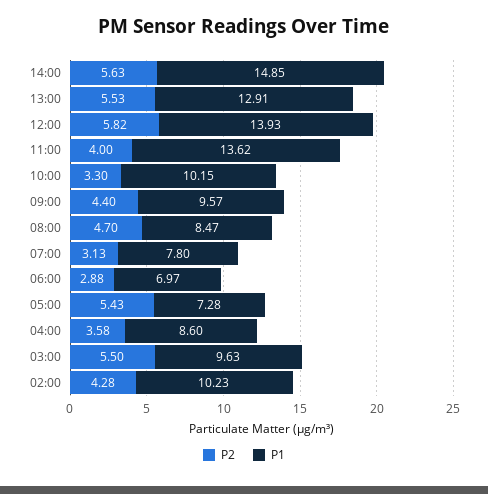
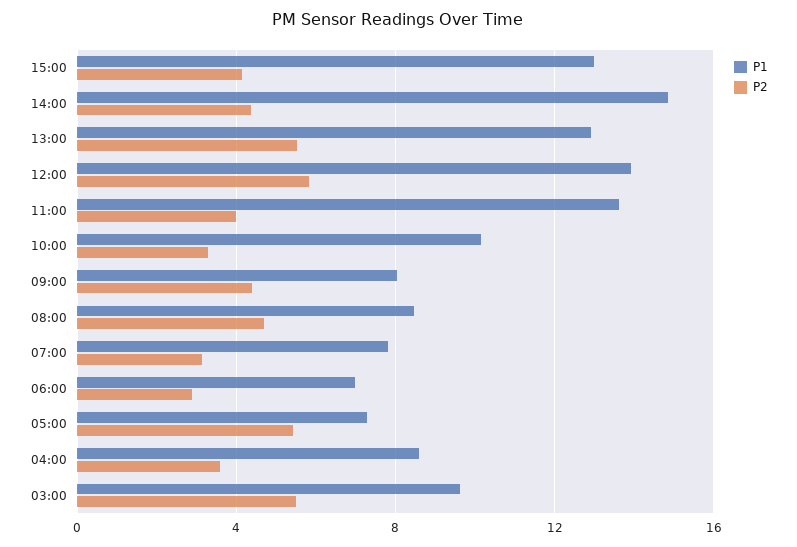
P2, 14:00: 5.63 -> 4.5
P1, 09:00: 9.57 -> 8
P2, 02:00: 4.28 -> none
P1, 02:00: 10.23 -> none
P1, 15:00: none -> 13
P2, 15:00: none -> 4

